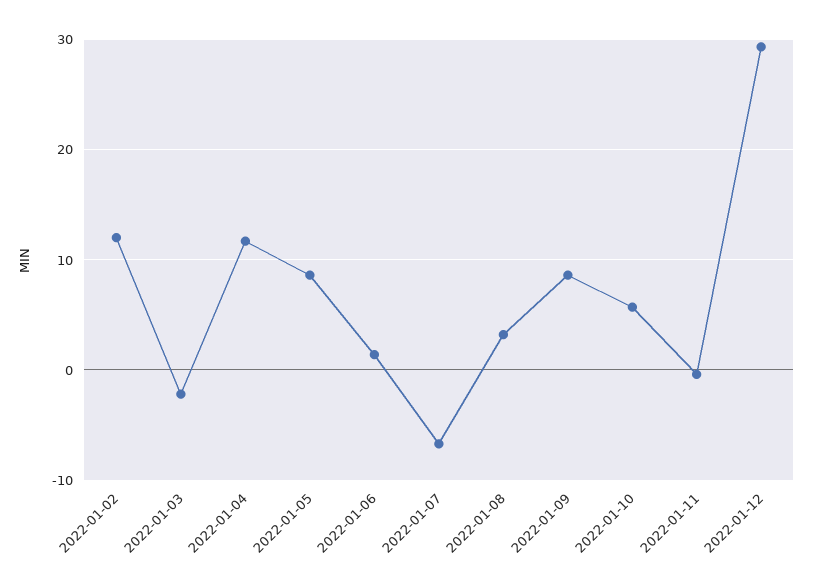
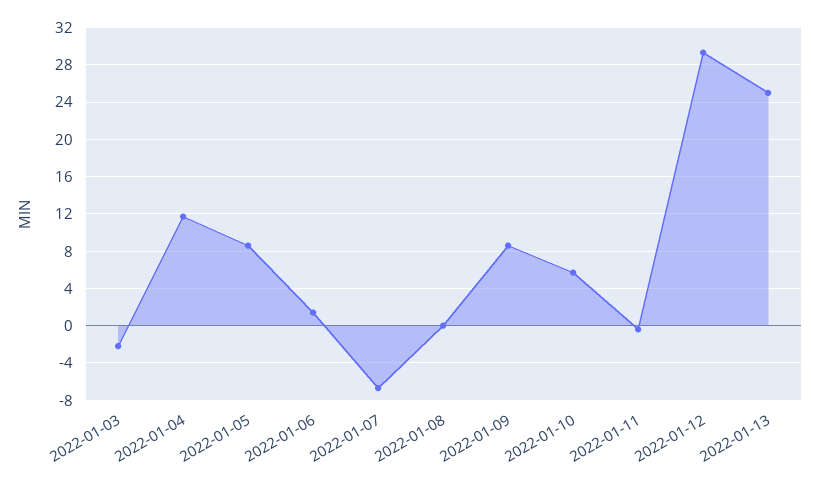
2022-01-02: 12 -> none
2022-01-08: 3 -> 0
2022-01-13: none -> 25

